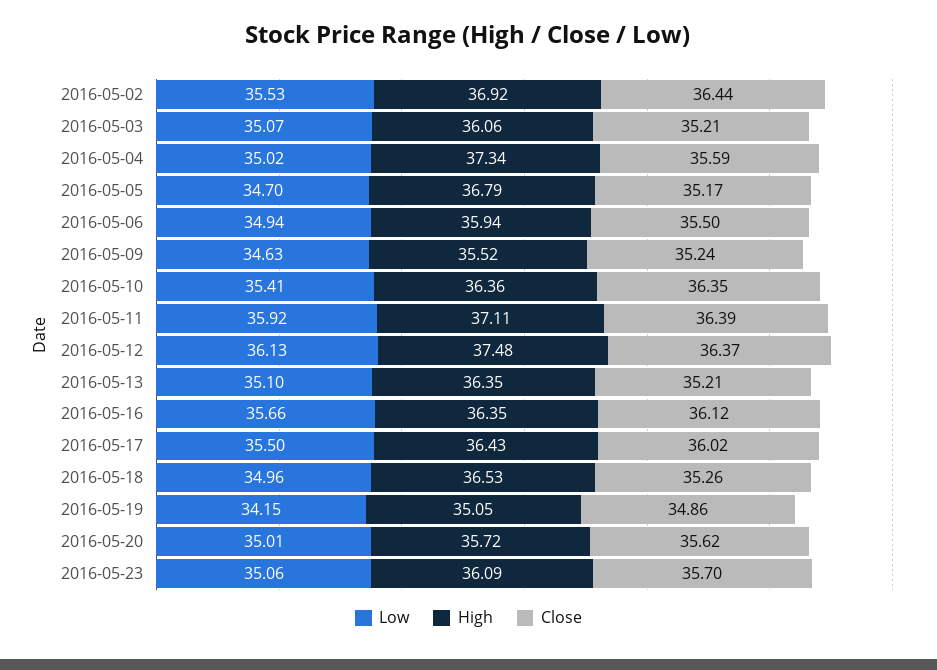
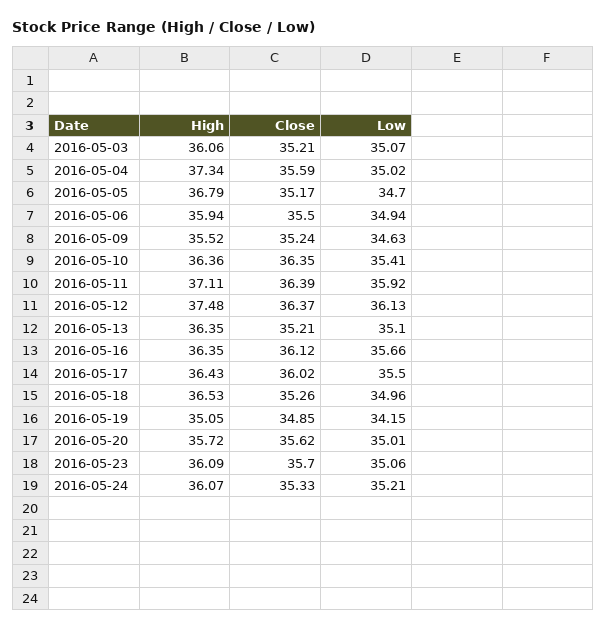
Low, 2016-05-02: 35.53 -> none
High, 2016-05-02: 36.92 -> none
Close, 2016-05-02: 36.44 -> none
Close, 2016-05-19: 34.86 -> 34.85
High, 2016-05-24: none -> 36.07
Close, 2016-05-24: none -> 35.33
Low, 2016-05-24: none -> 35.21

